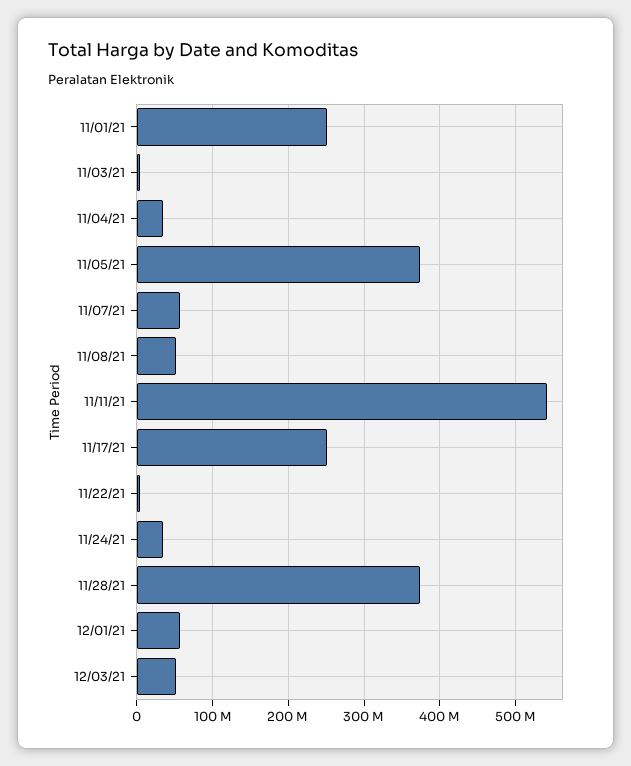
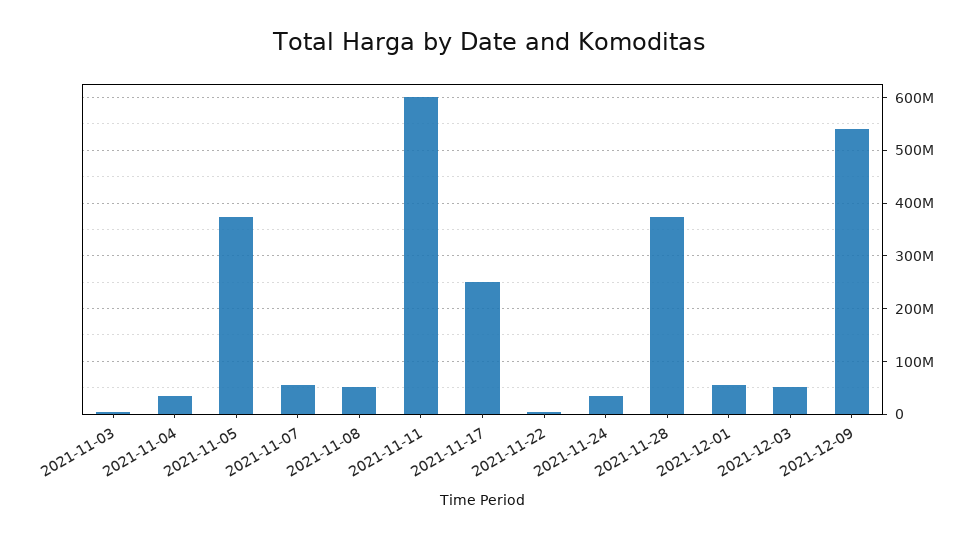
11/01/21: 250000000 -> none
11/11/21: 540000000 -> 600000000
2021-12-09: none -> 540000000

